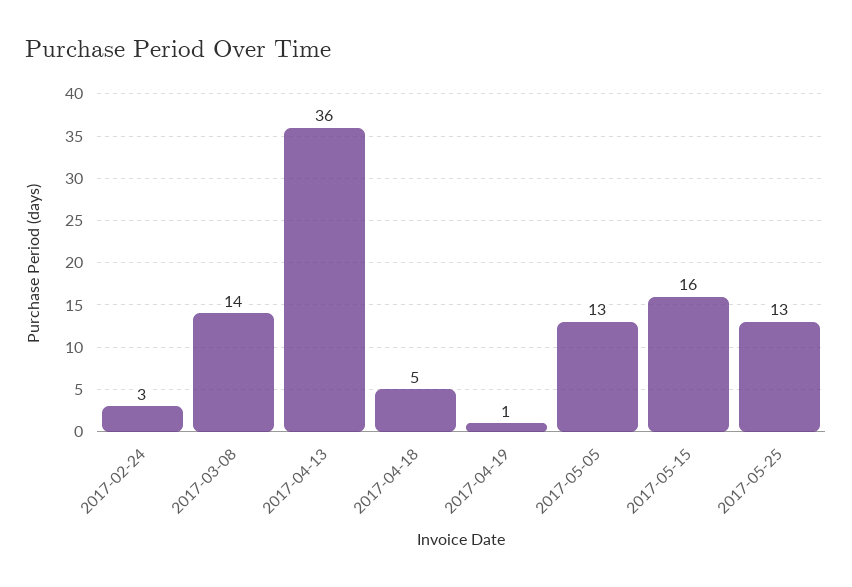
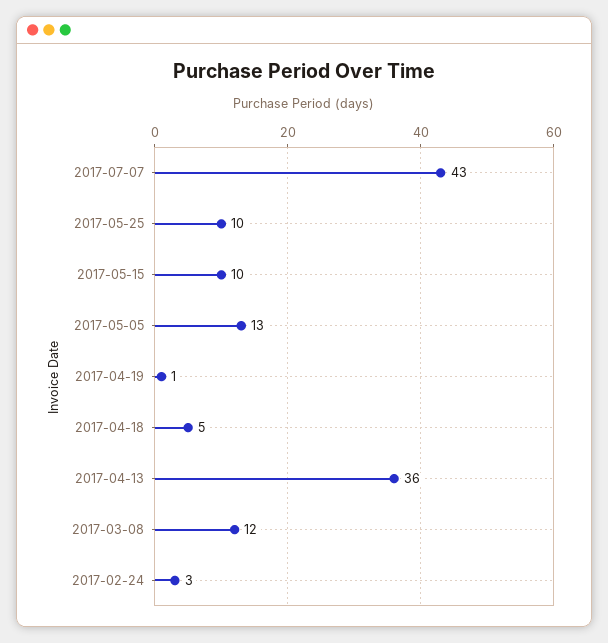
2017-03-08: 14 -> 12
2017-05-15: 16 -> 10
2017-05-25: 13 -> 10
2017-07-07: none -> 43

